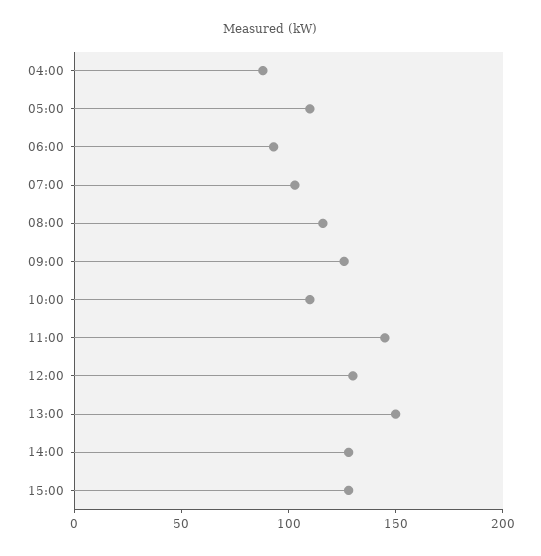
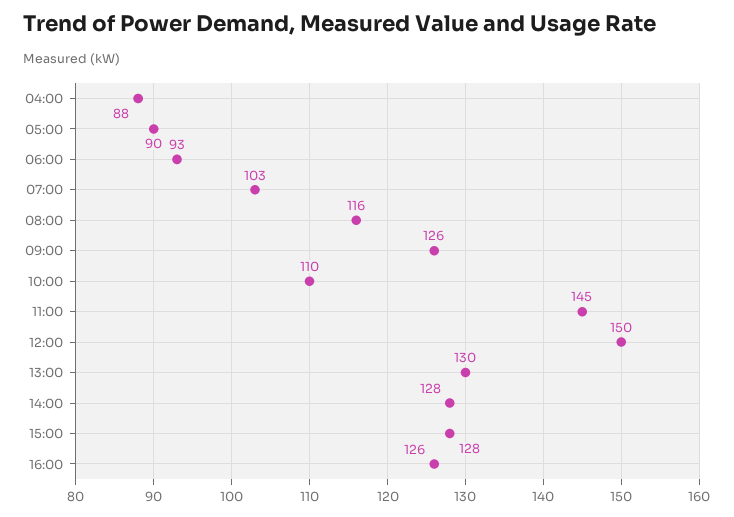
05:00: 110 -> 90
12:00: 130 -> 150
13:00: 150 -> 130
16:00: none -> 126

